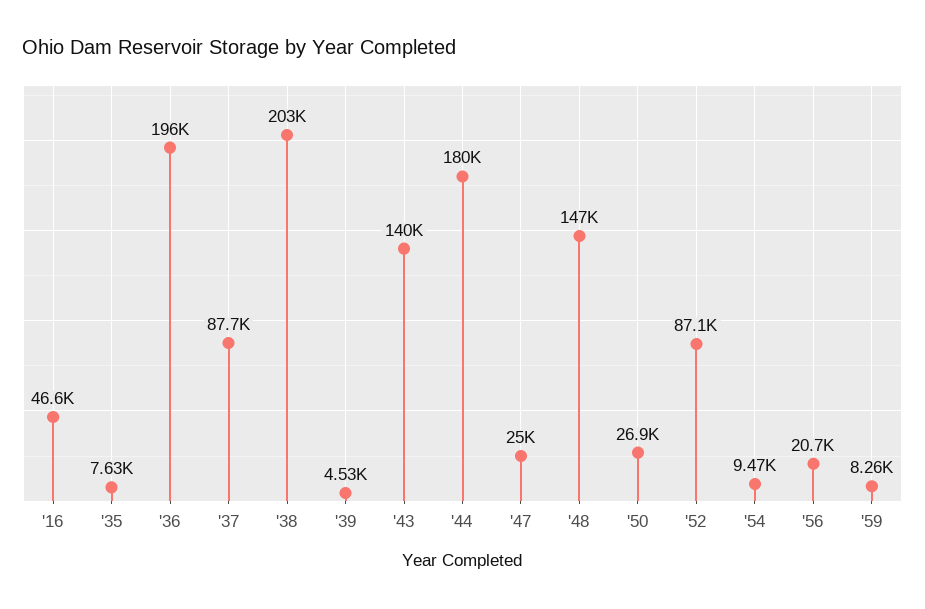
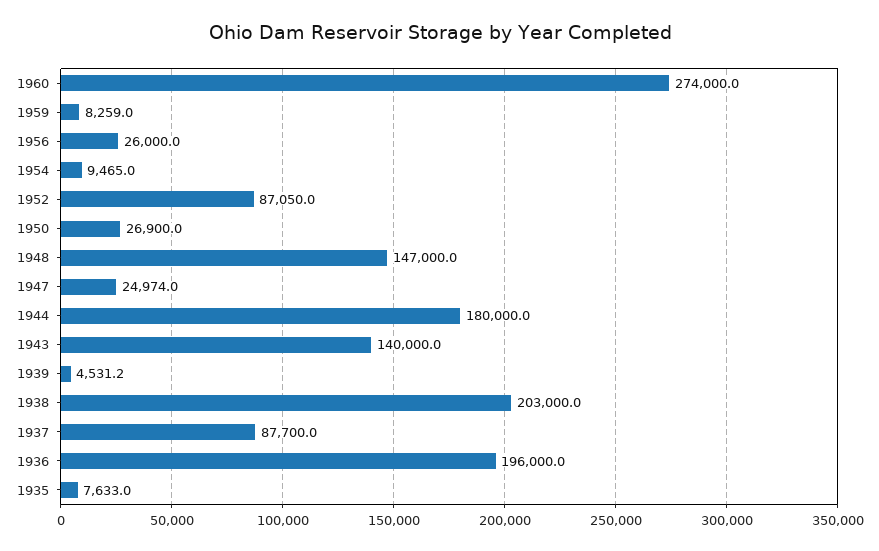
'16: 46600 -> none
'56: 20700 -> 26000
1960: none -> 274000

